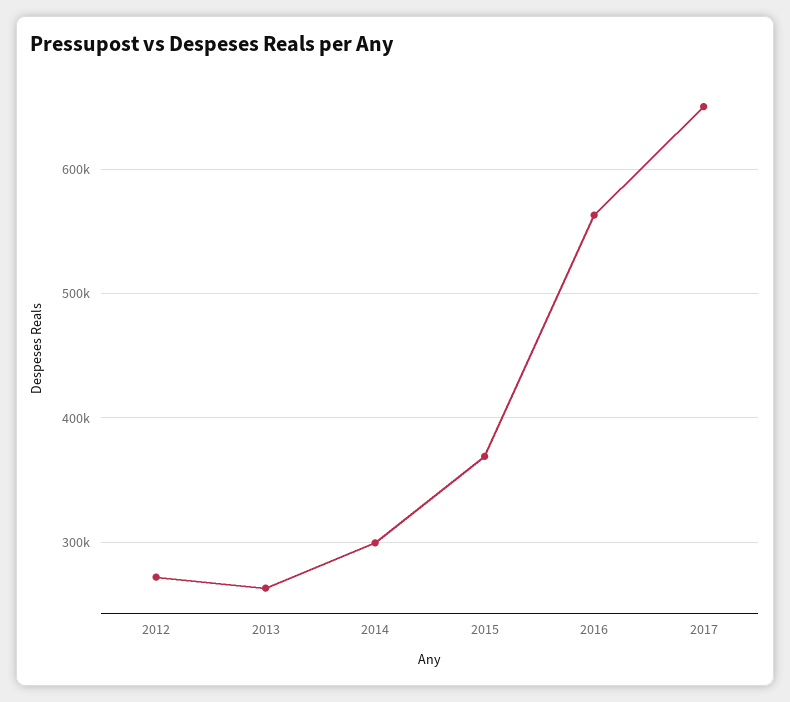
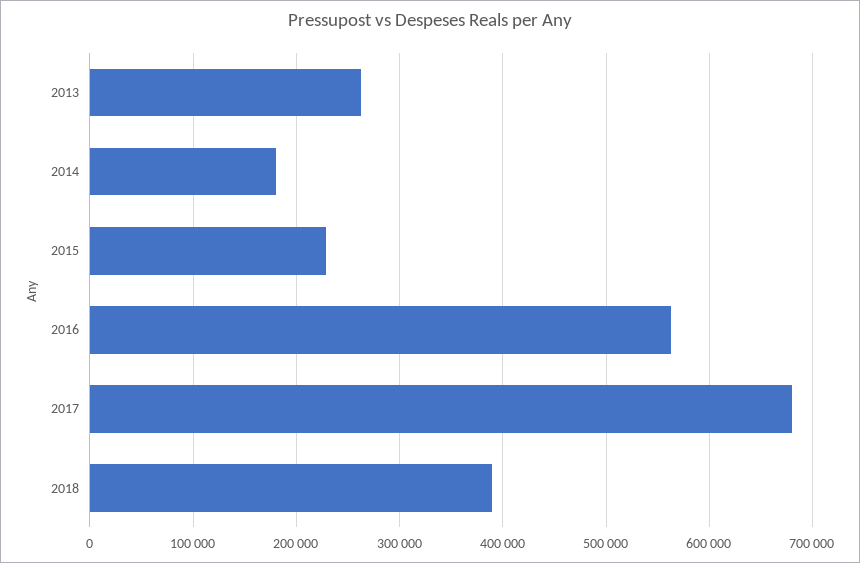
2012: 270000 -> none
2014: 300000 -> 180000
2015: 370000 -> 230000
2017: 650000 -> 680000
2018: none -> 390000

